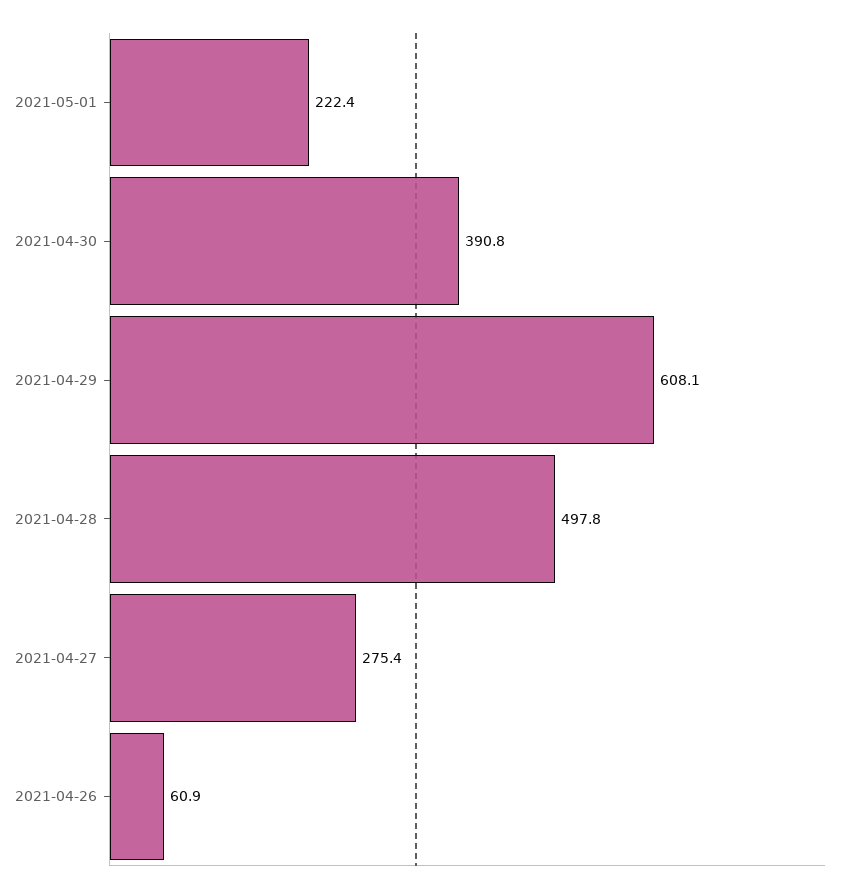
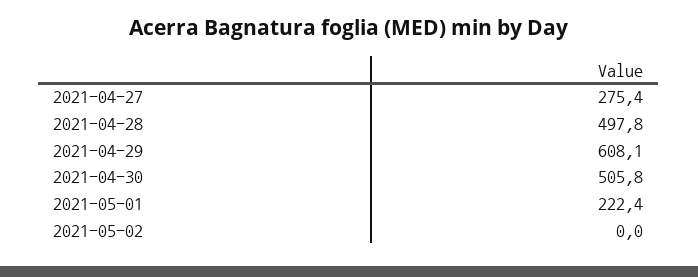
2021-04-30: 390.8 -> 505.8
2021-04-26: 60.9 -> none
2021-05-02: none -> 0

